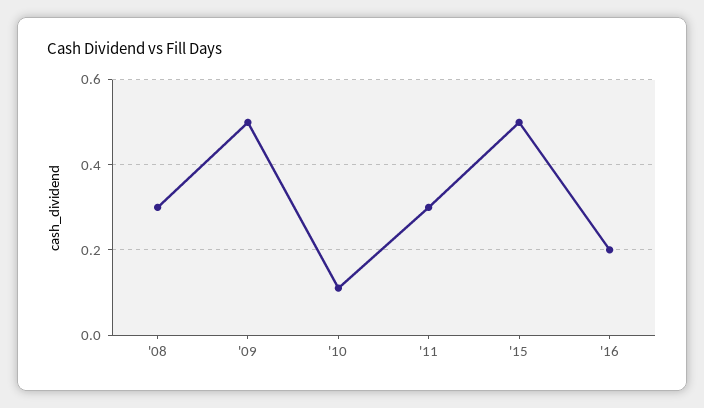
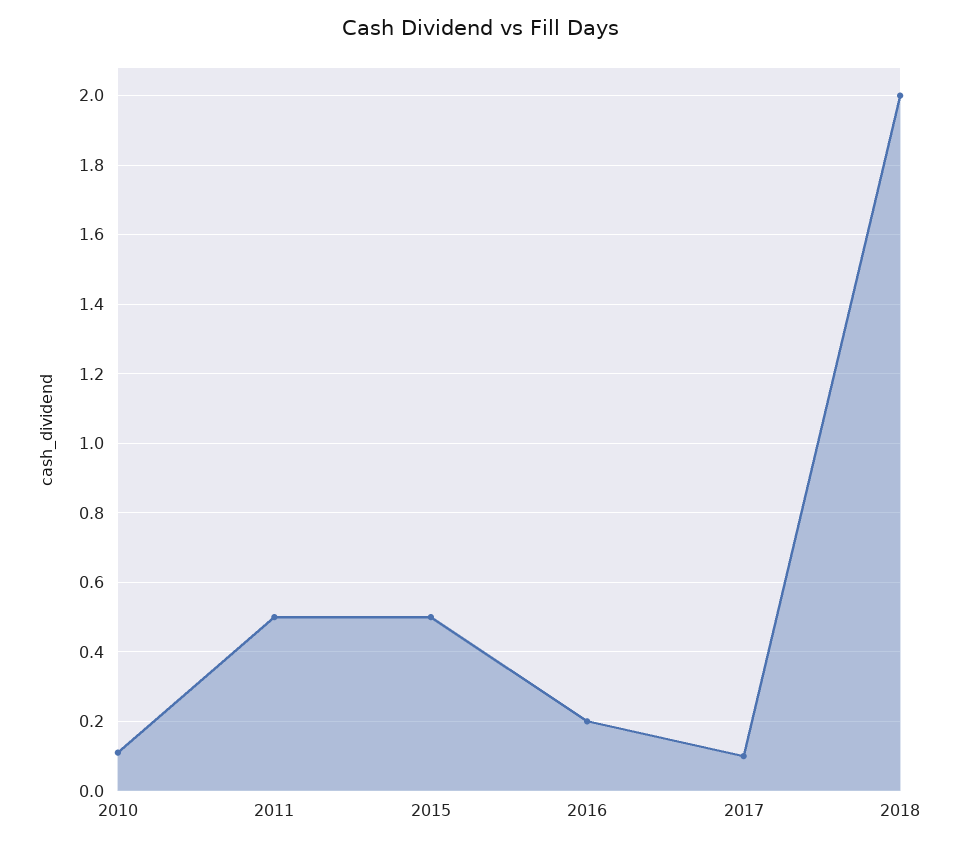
'08: 0.3 -> none
'09: 0.5 -> none
'11: 0.3 -> 0.5
2017: none -> 0.1
2018: none -> 2

